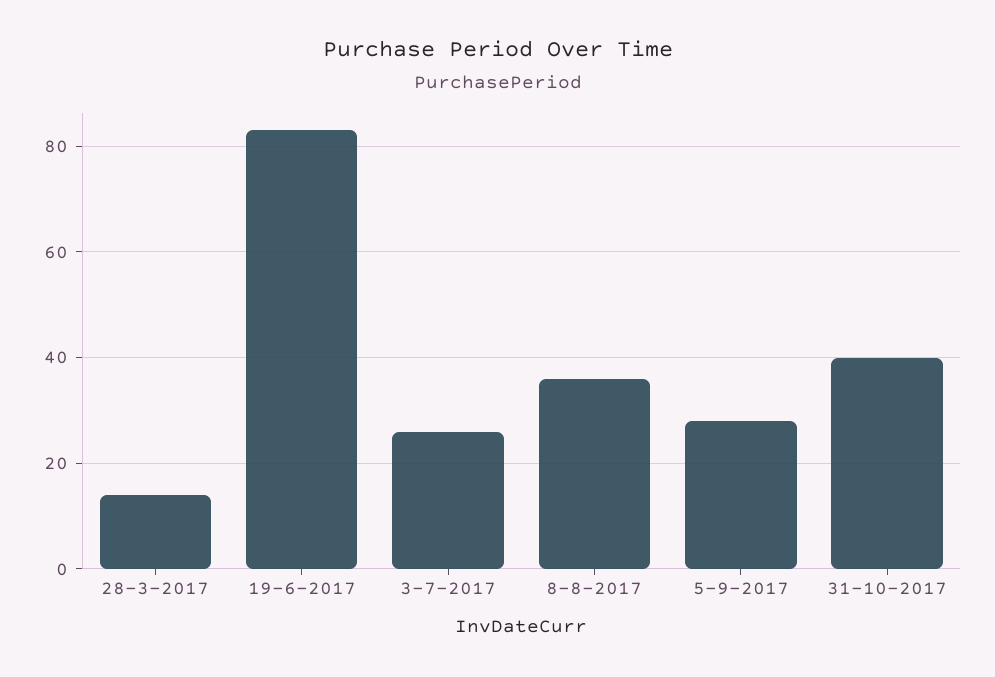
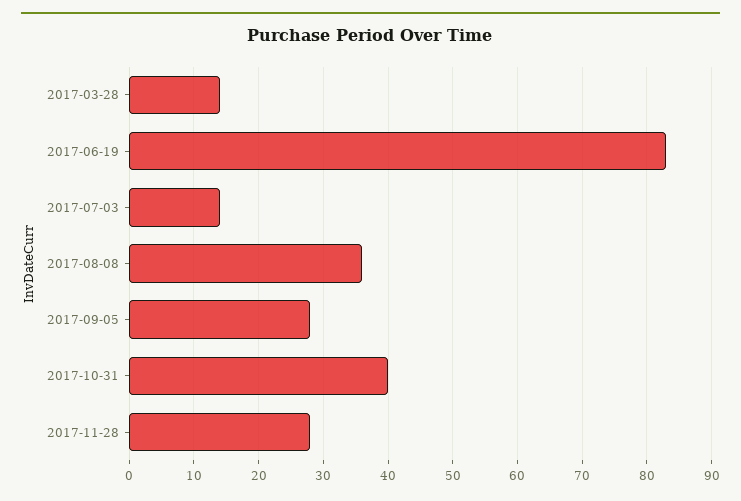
3-7-2017: 25 -> 14
2017-11-28: none -> 28

